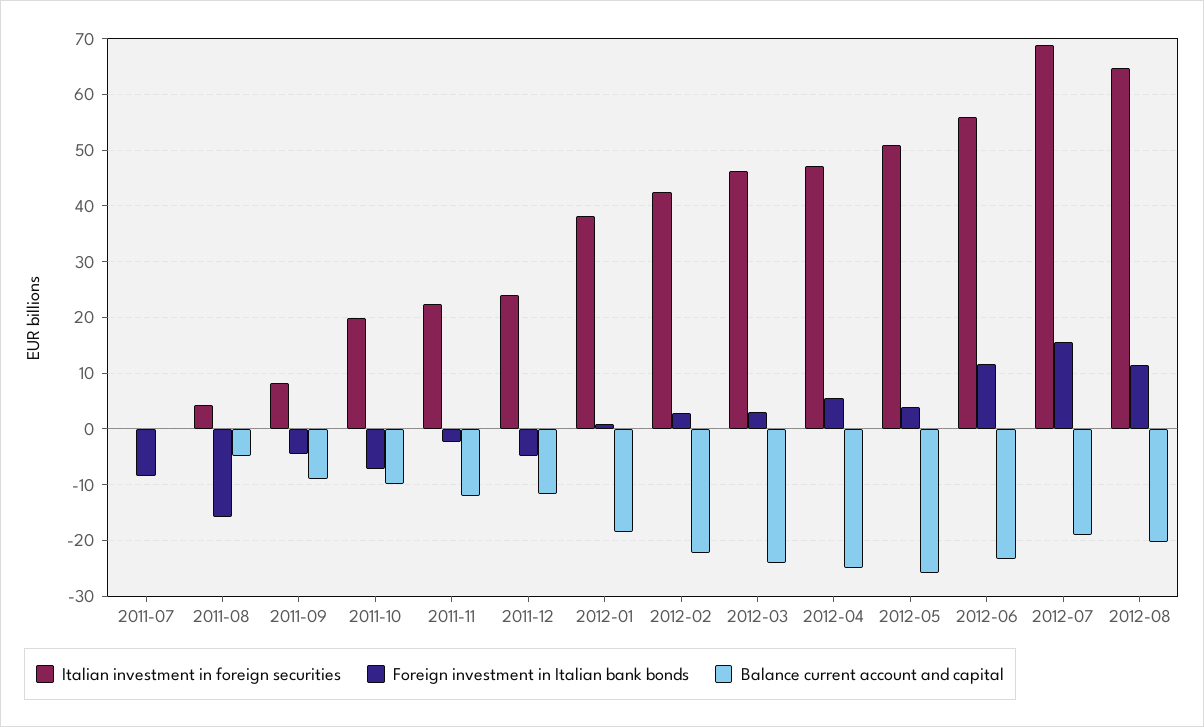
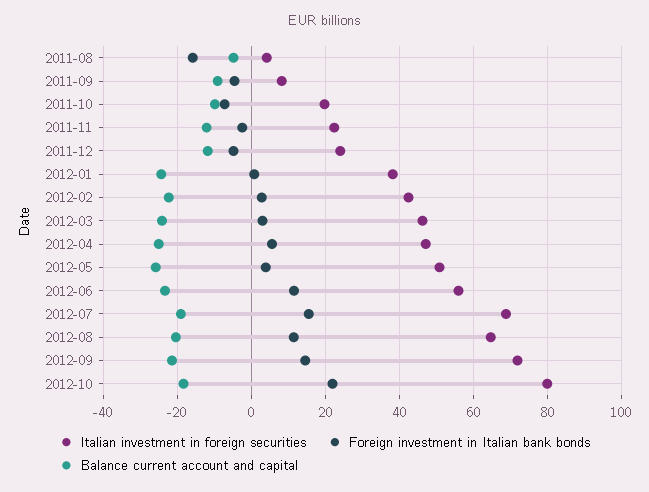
Italian investment in foreign securities, 2011-07: 0 -> none
Foreign investment in Italian bank bonds, 2011-07: -8 -> none
Balance current account and capital, 2011-07: 0 -> none
Balance current account and capital, 2012-01: -18 -> -24
Italian investment in foreign securities, 2012-09: none -> 72
Foreign investment in Italian bank bonds, 2012-09: none -> 14
Balance current account and capital, 2012-09: none -> -22
Italian investment in foreign securities, 2012-10: none -> 80
Foreign investment in Italian bank bonds, 2012-10: none -> 22
Balance current account and capital, 2012-10: none -> -18

